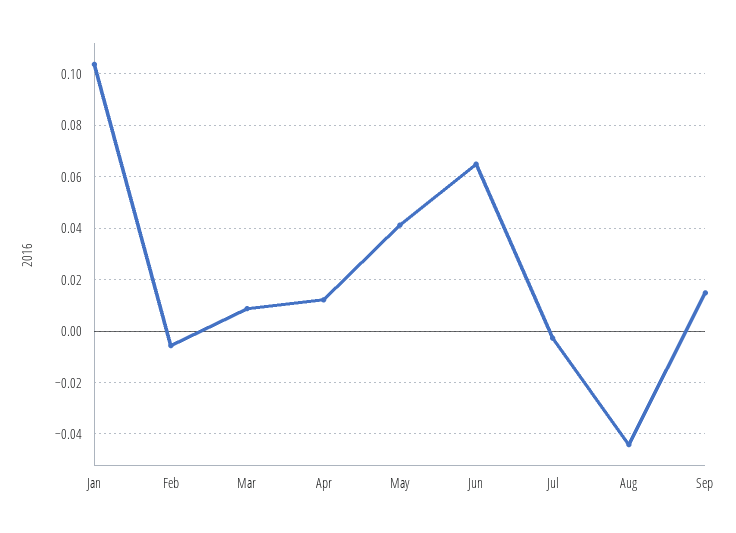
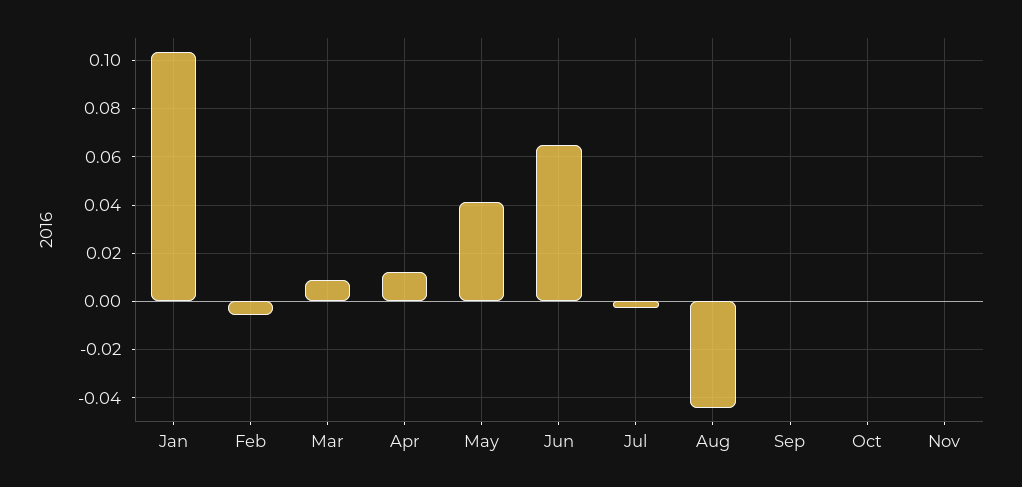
Sep: 0.015 -> 0
Oct: none -> 0
Nov: none -> 0

